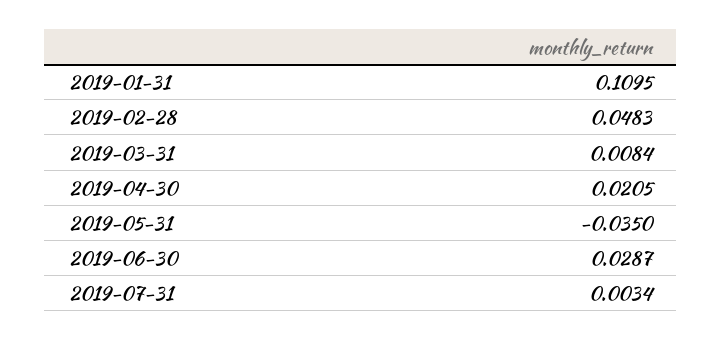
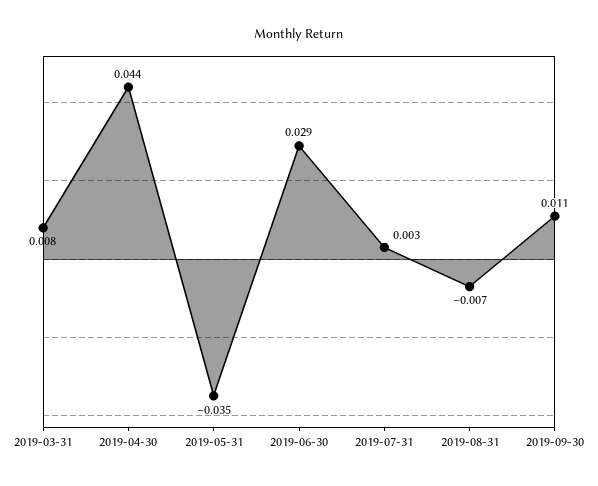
2019-01-31: 0.1095 -> none
2019-02-28: 0.0483 -> none
2019-04-30: 0.0205 -> 0.044
2019-08-31: none -> -0.007
2019-09-30: none -> 0.011

